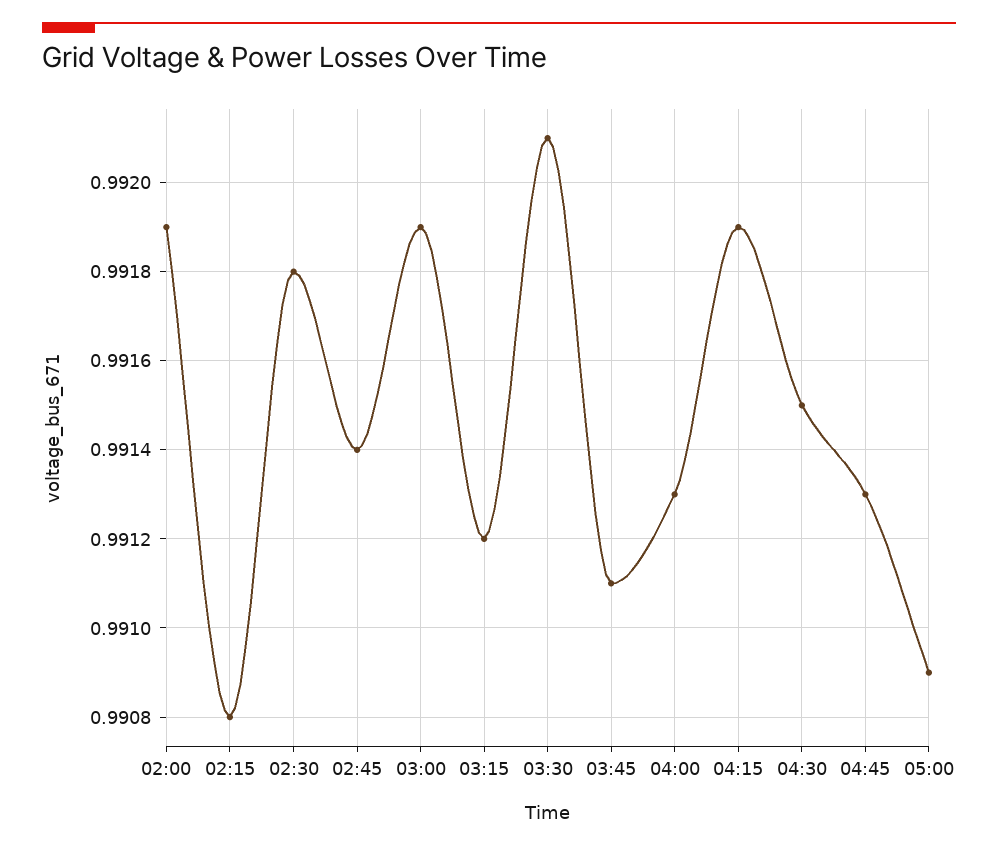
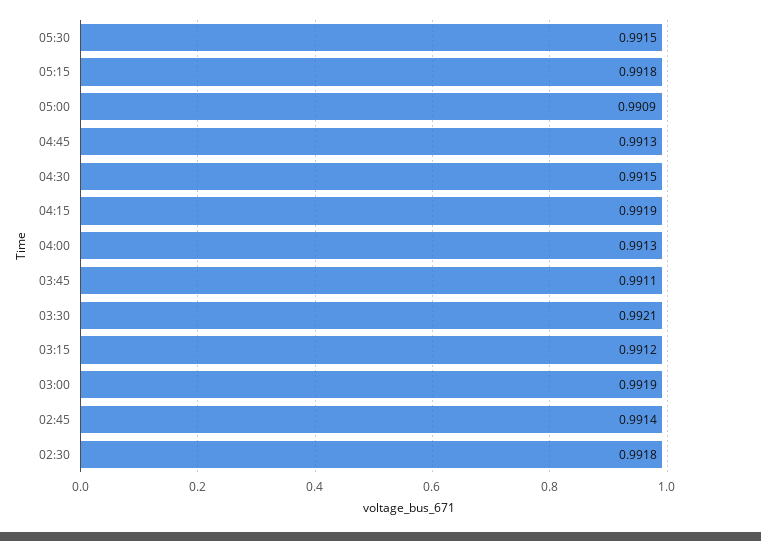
02:00: 0.9919 -> none
02:15: 0.9908 -> none
05:30: none -> 0.9915
05:15: none -> 0.9918

